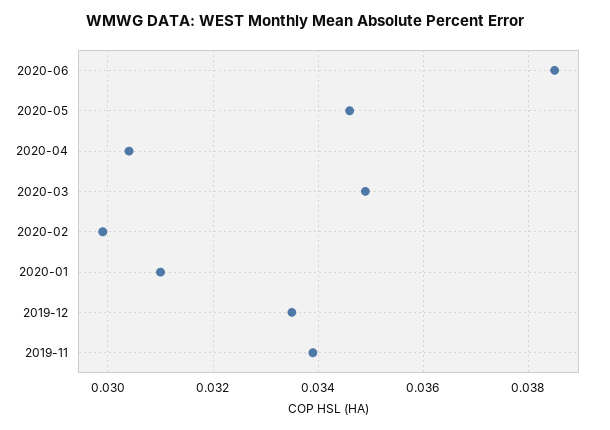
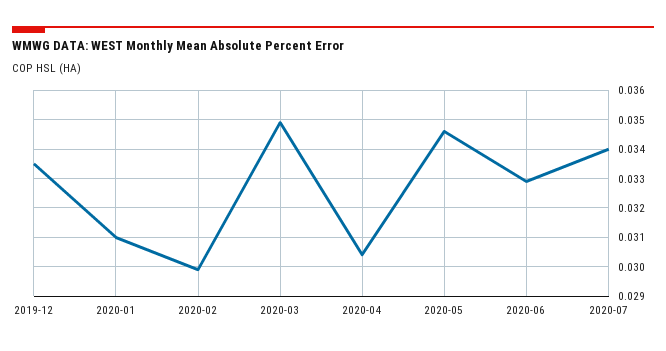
2020-06: 0.0385 -> 0.033
2019-11: 0.034 -> none
2020-07: none -> 0.034

